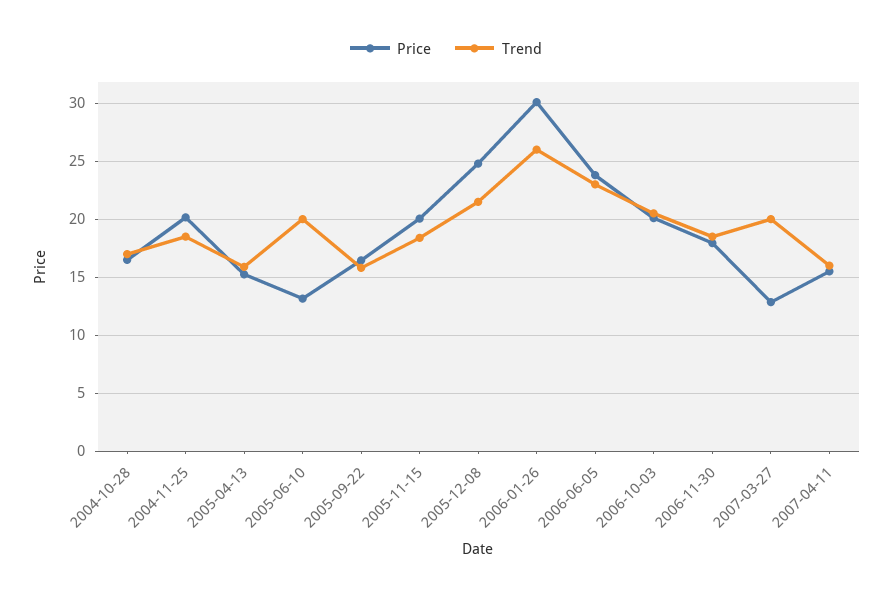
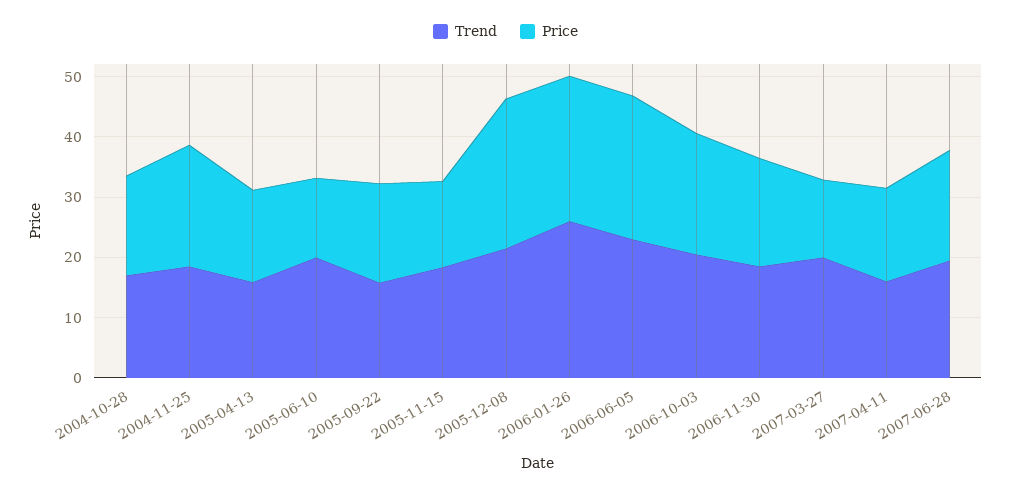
Price, 2005-11-15: 20 -> 14
Price, 2006-01-26: 30 -> 24
Trend, 2007-06-28: none -> 20
Price, 2007-06-28: none -> 18

